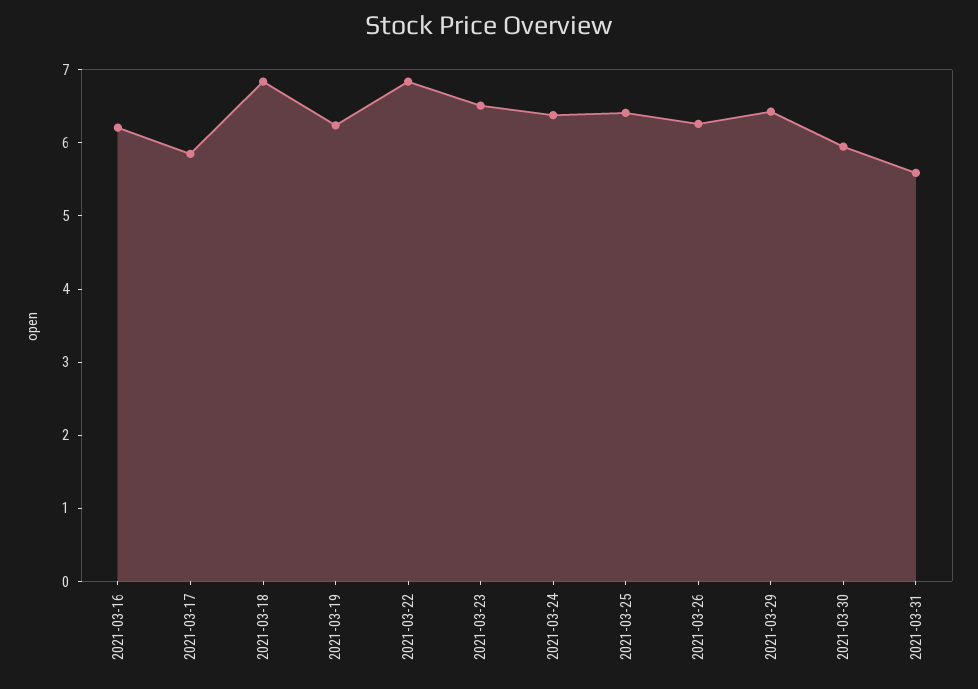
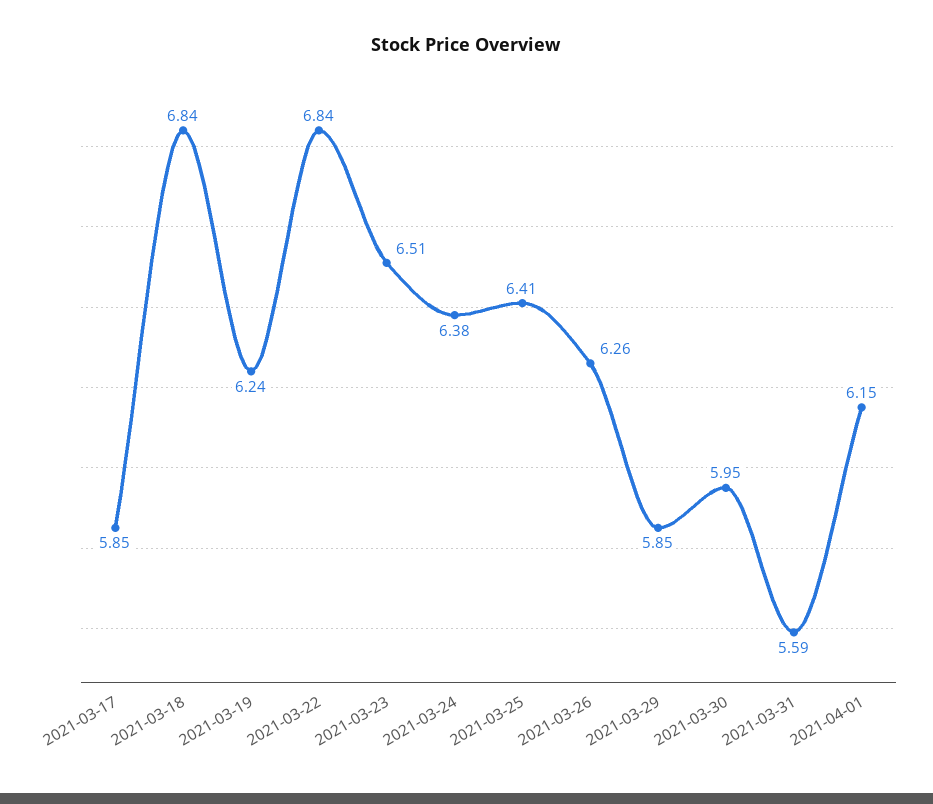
2021-03-16: 6.2 -> none
2021-03-29: 6.4 -> 5.85
2021-04-01: none -> 6.15

